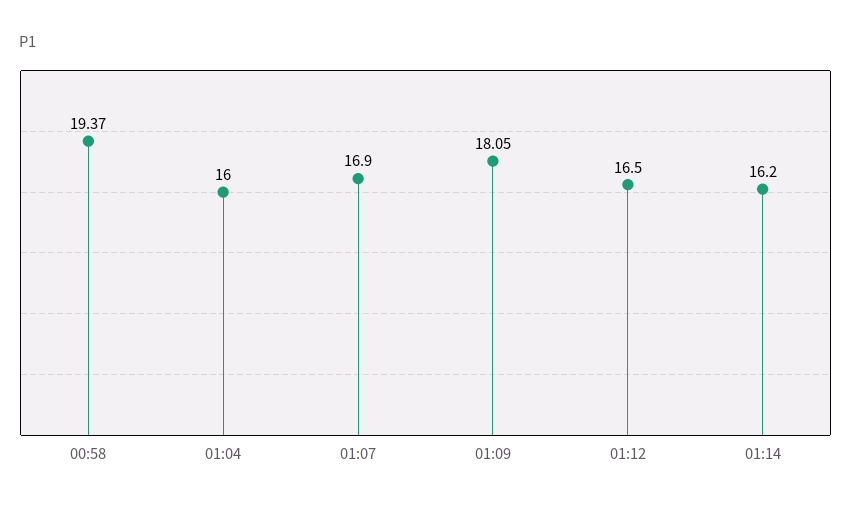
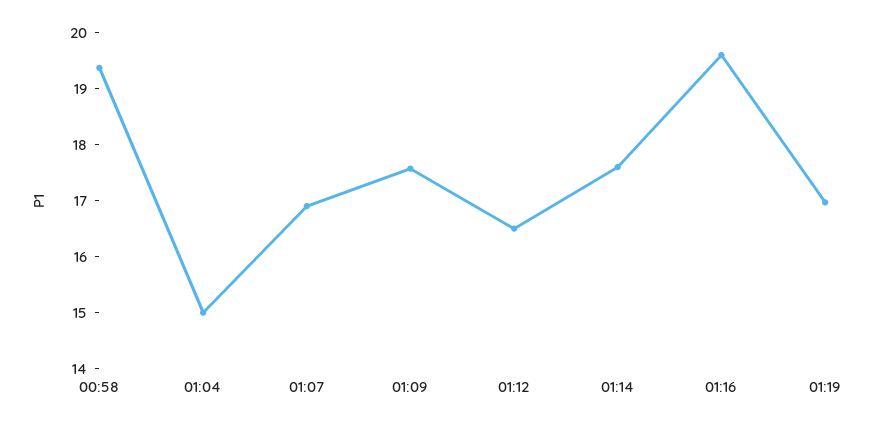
01:04: 16 -> 15
01:09: 18.05 -> 17.6
01:14: 16.2 -> 17.6
01:16: none -> 19.6
01:19: none -> 17

